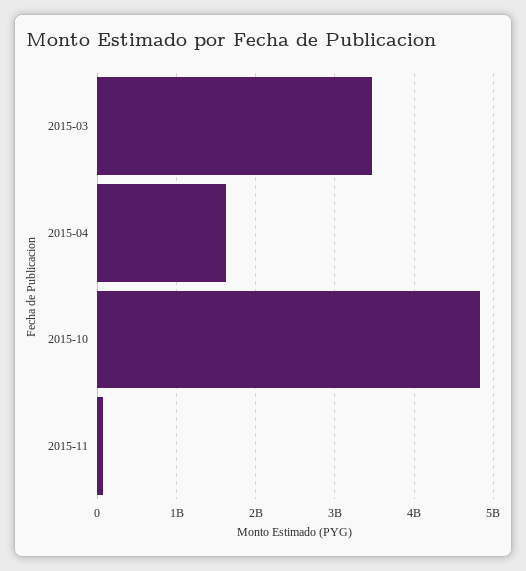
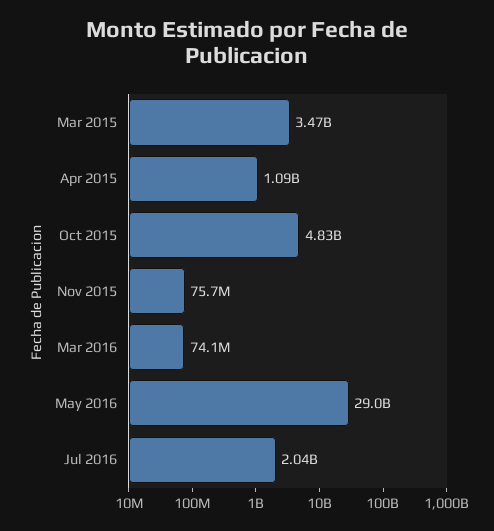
2015-04: 1600000000 -> 1090000000
Mar 2016: none -> 74100000
May 2016: none -> 29000000000
Jul 2016: none -> 2040000000

